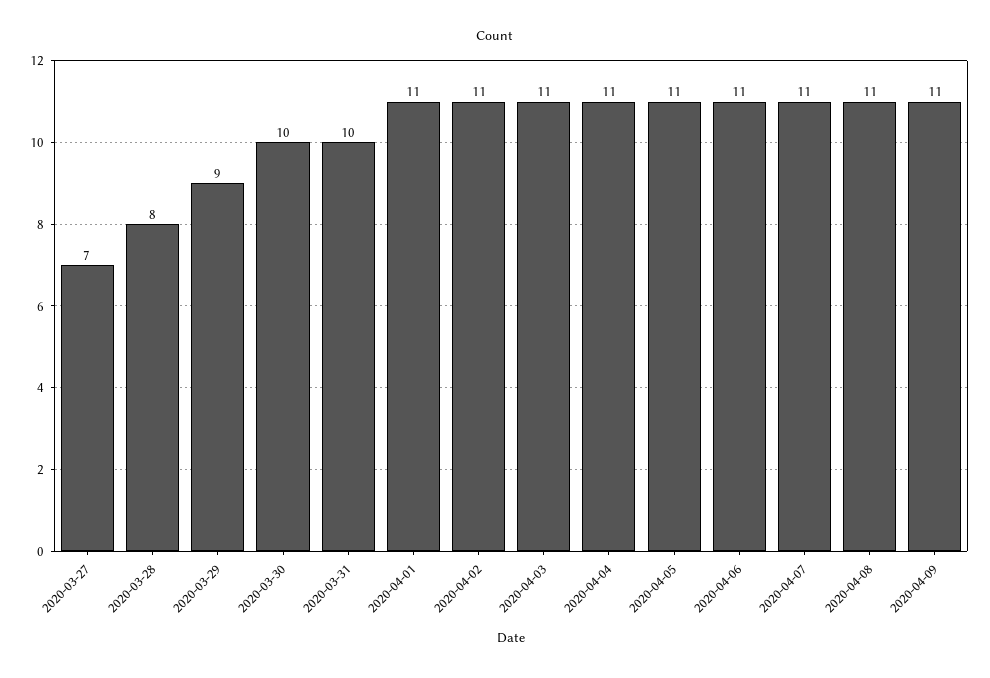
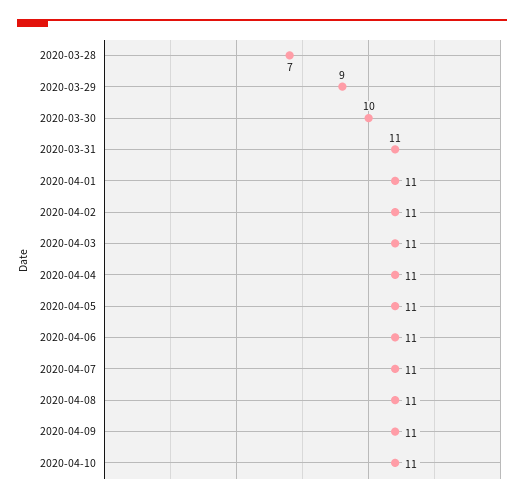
2020-03-27: 7 -> none
2020-03-28: 8 -> 7
2020-03-31: 10 -> 11
2020-04-10: none -> 11

